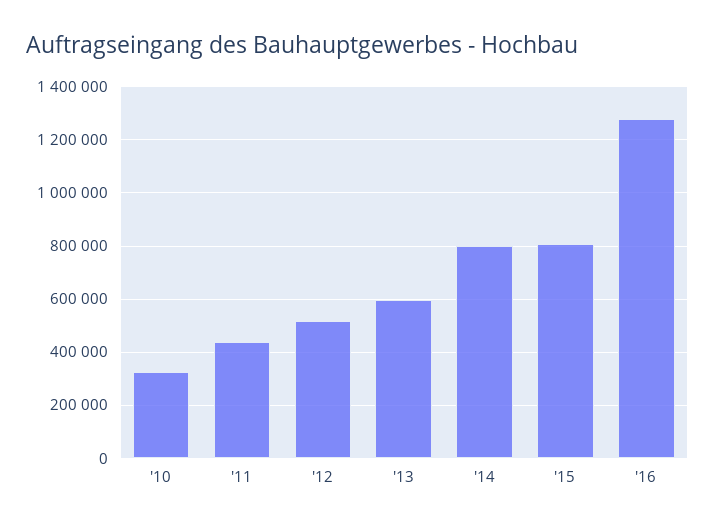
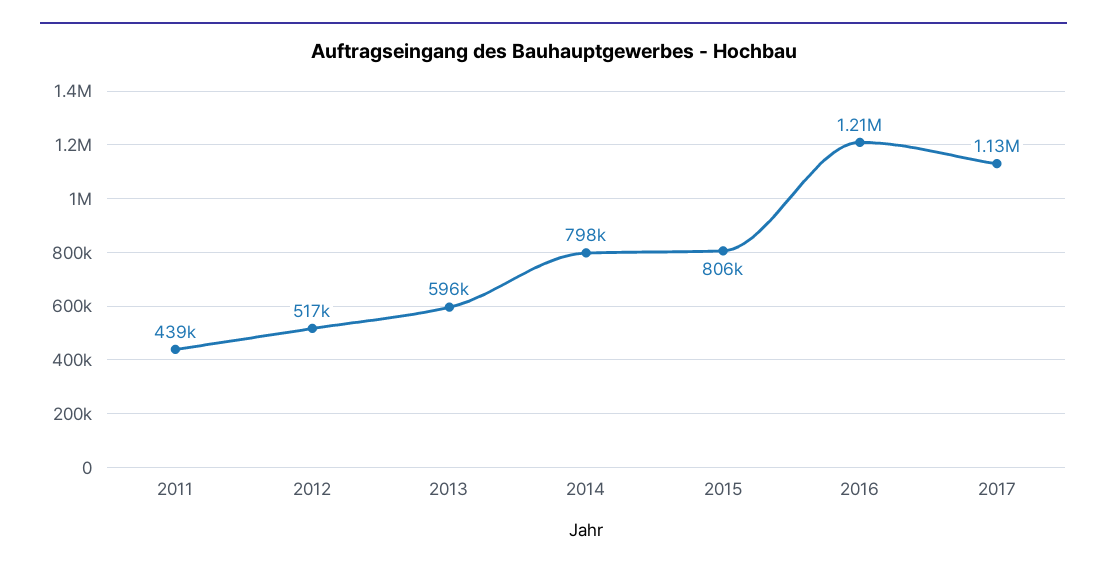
'10: 325000 -> none
'16: 1275000 -> 1210000
2017: none -> 1130000

